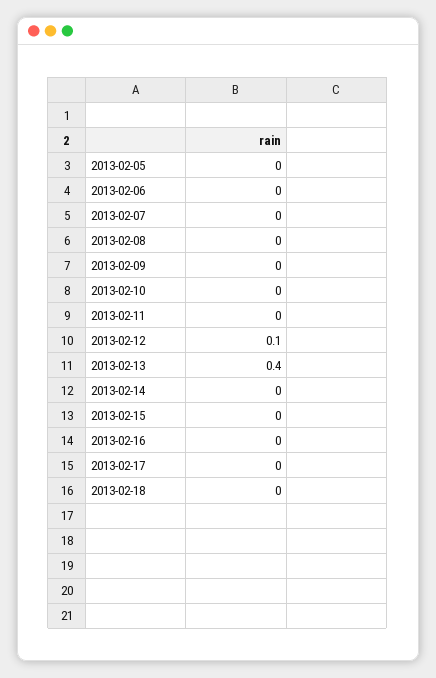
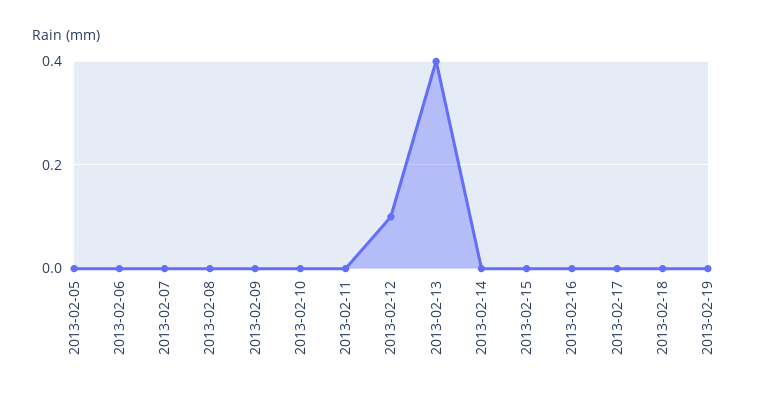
2013-02-19: none -> 0

